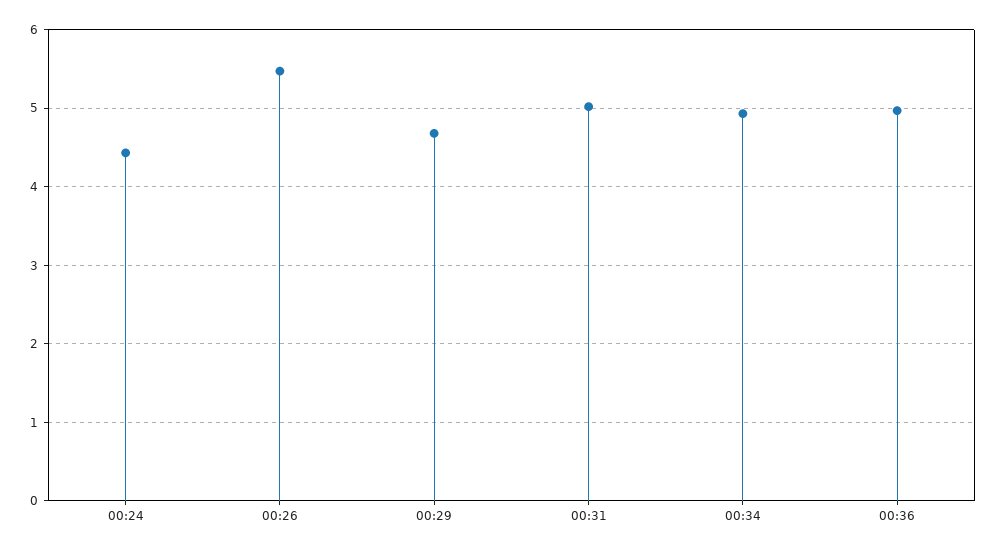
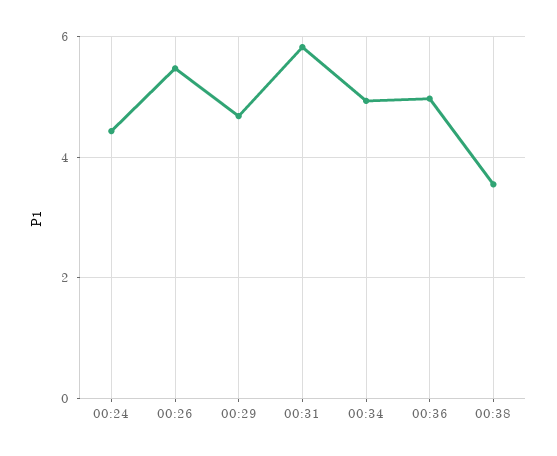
00:31: 5 -> 5.8
00:38: none -> 3.6

